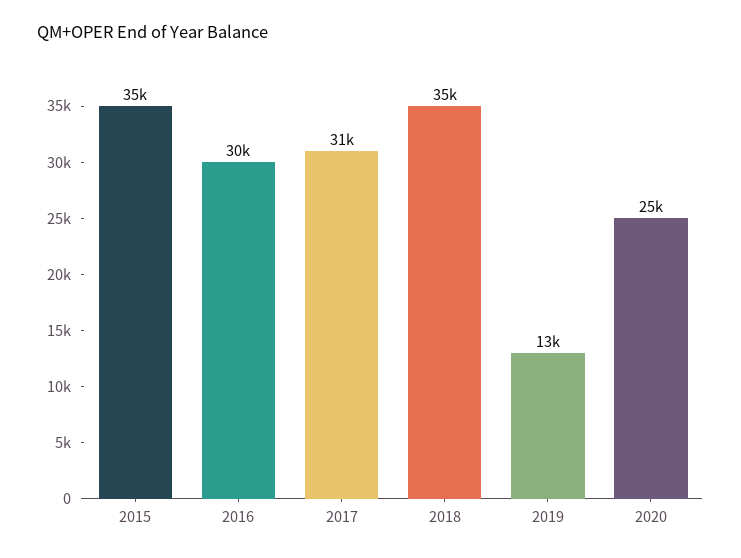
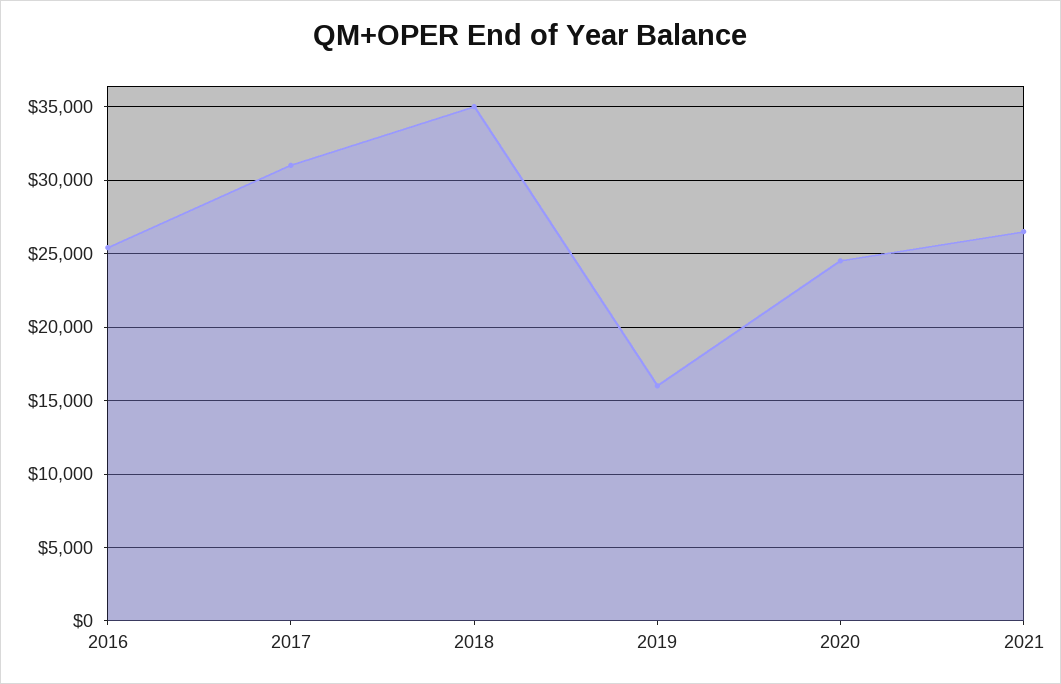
2015: 35000 -> none
2016: 30000 -> 25500
2019: 13000 -> 16000
2021: none -> 26500

